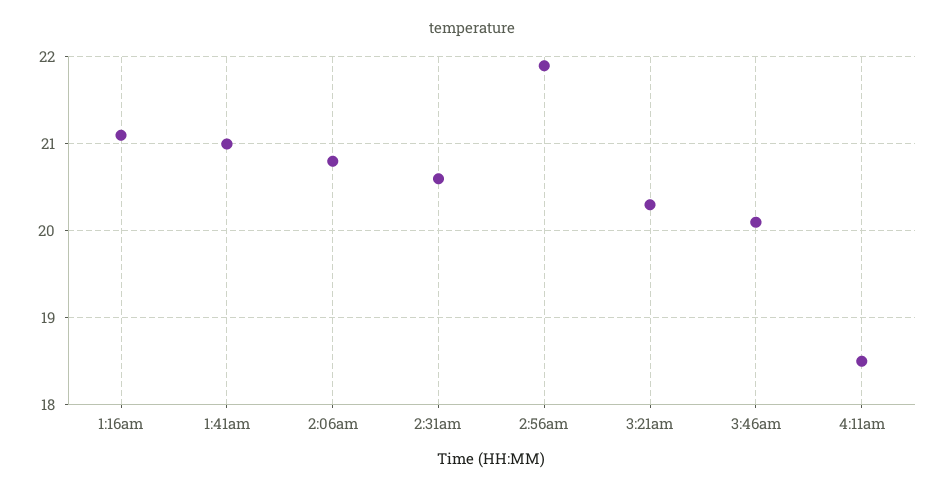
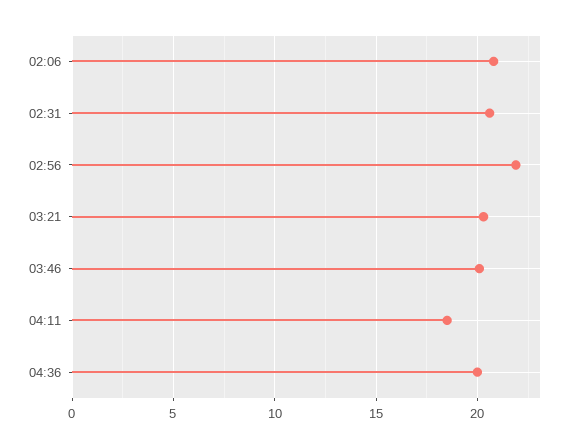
1:16am: 21.1 -> none
1:41am: 21 -> none
04:36: none -> 20

